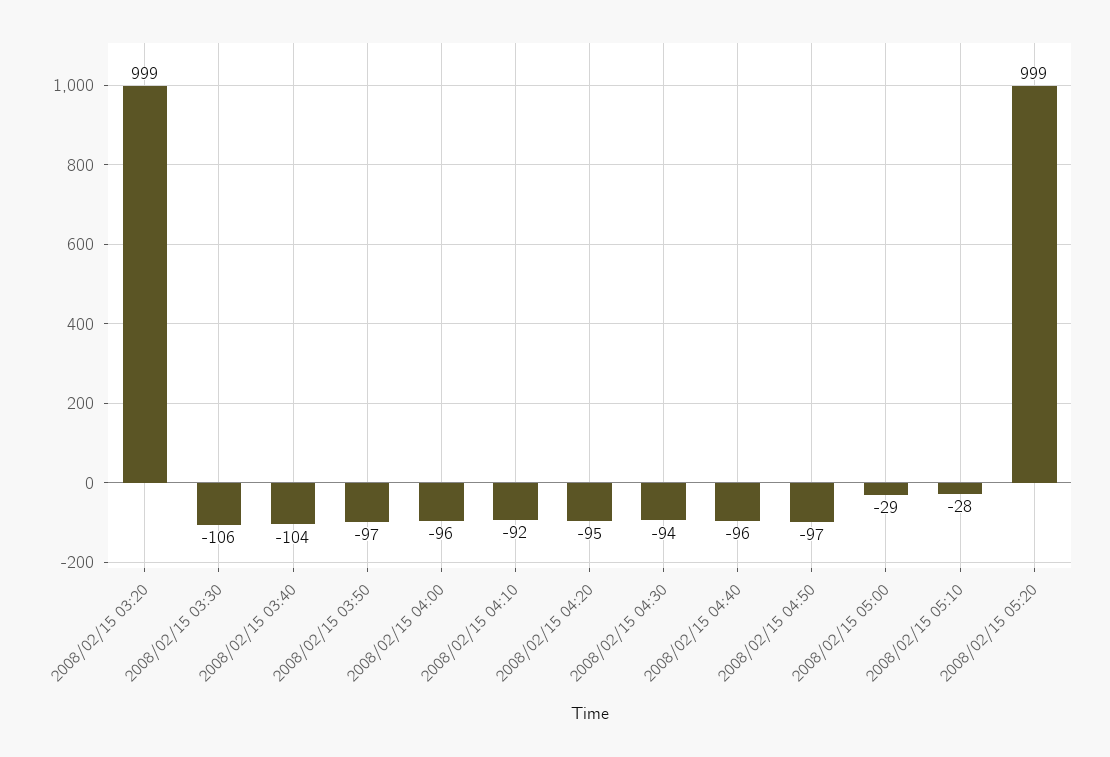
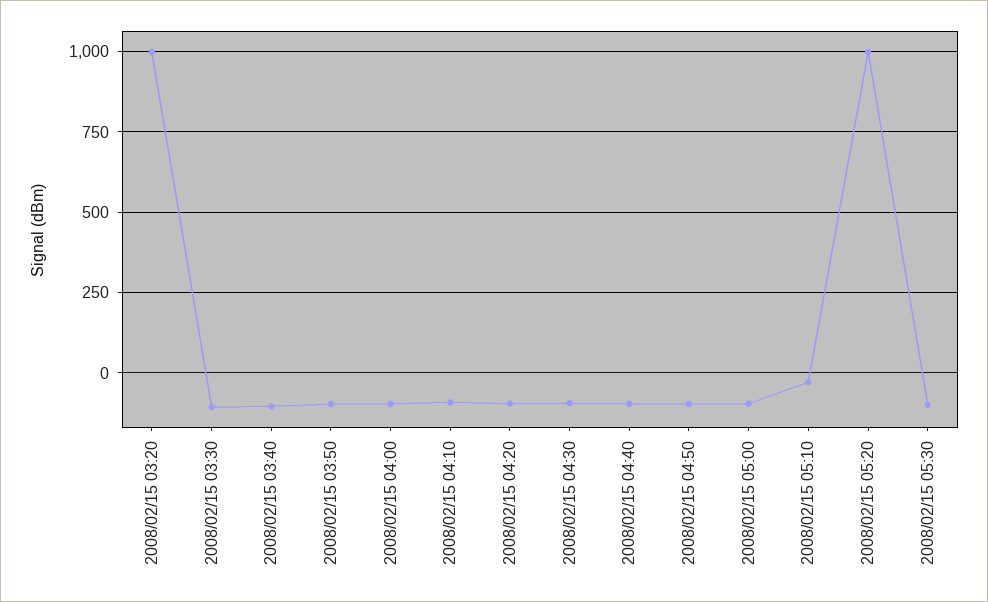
2008/02/15 05:00: -29 -> -100
2008/02/15 05:30: none -> -100

